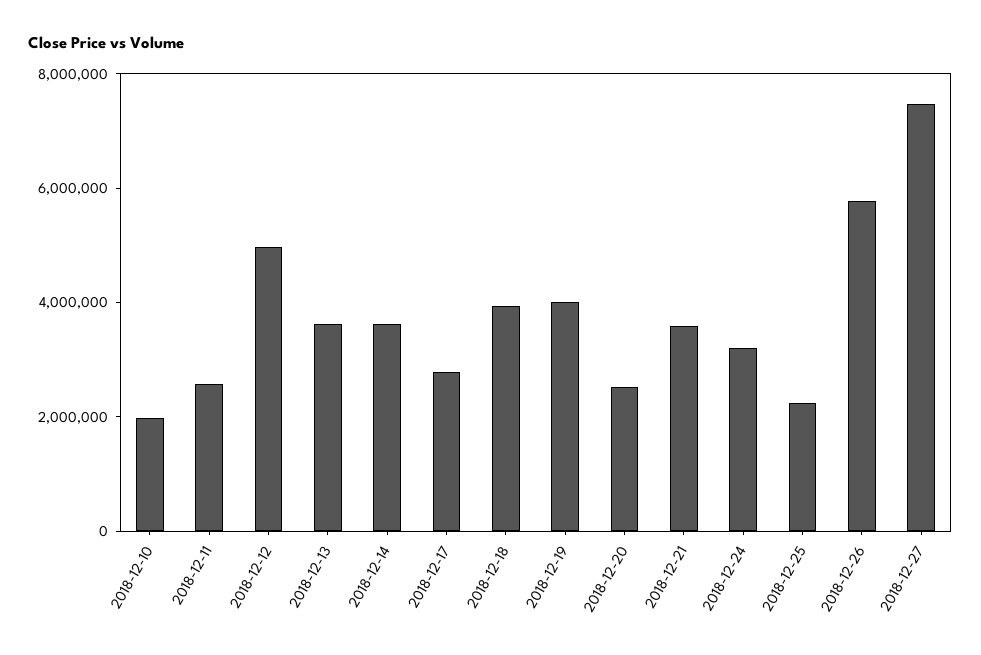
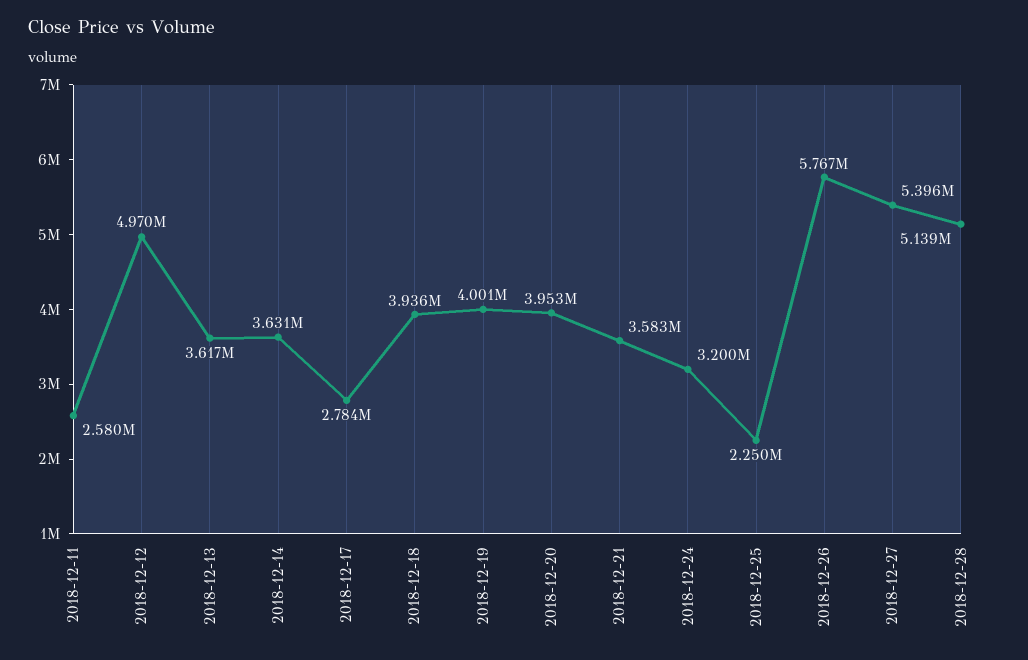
2018-12-10: 2000000 -> none
2018-12-20: 2500000 -> 3953000
2018-12-27: 7500000 -> 5396000
2018-12-28: none -> 5139000

